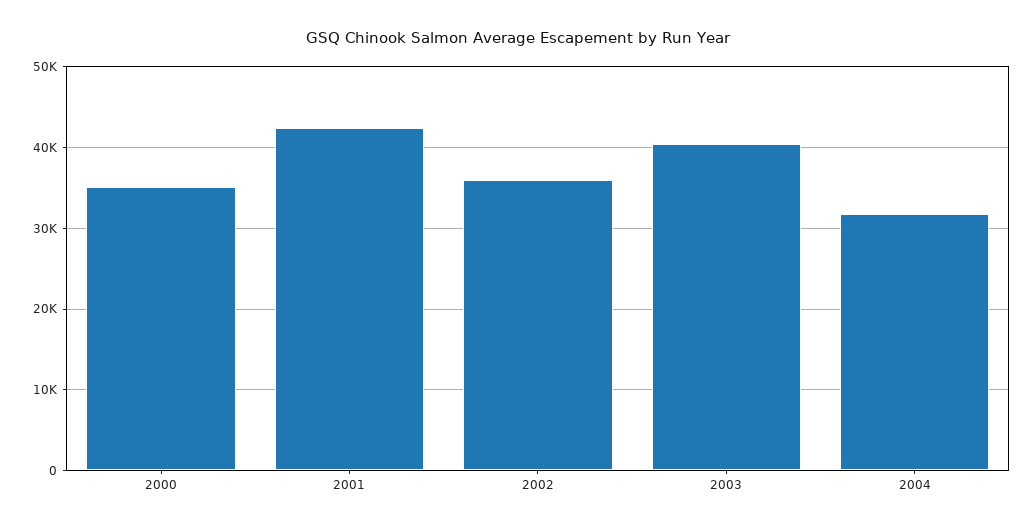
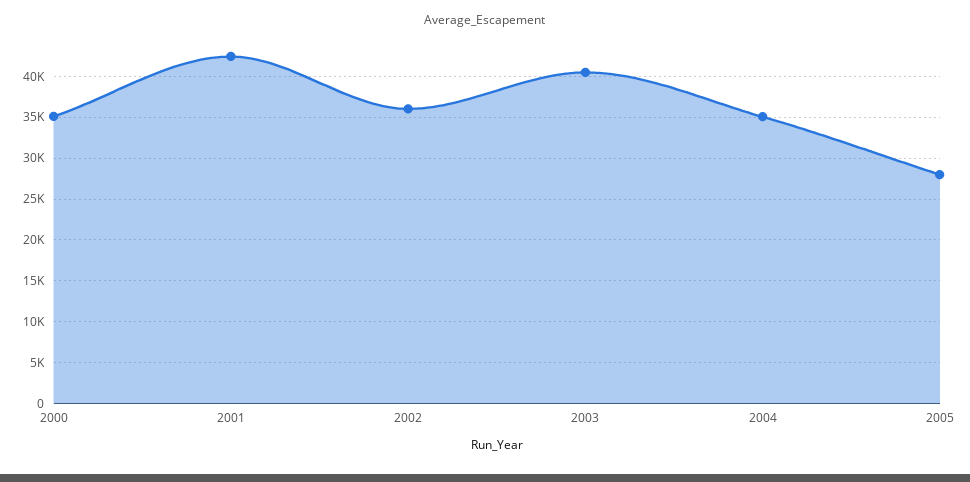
2004: 32000 -> 35000
2005: none -> 28000

